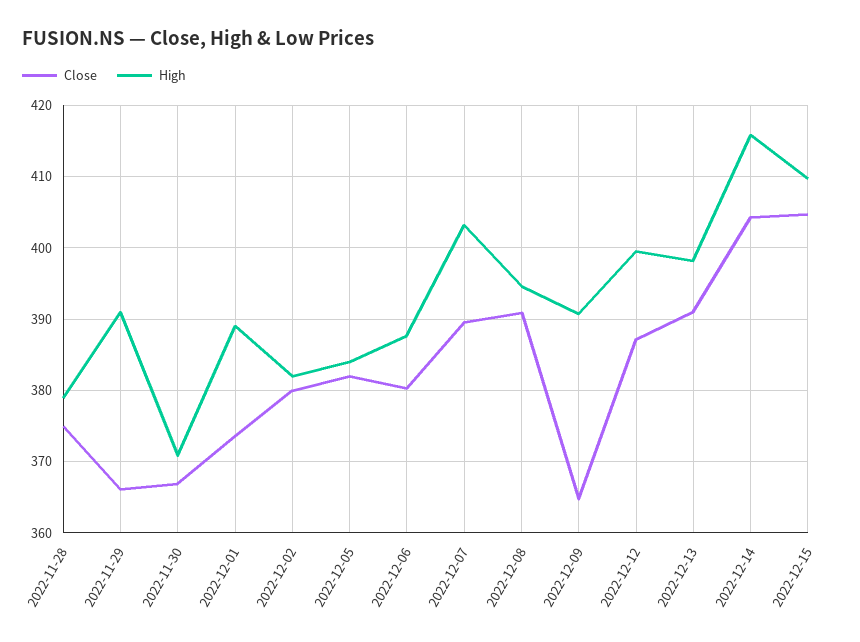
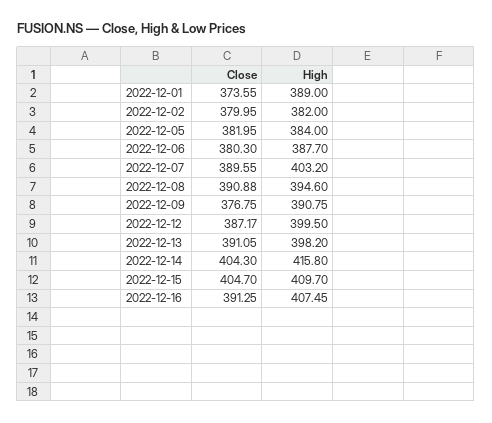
Close, 2022-11-28: 375 -> none
High, 2022-11-28: 379 -> none
Close, 2022-11-29: 366 -> none
High, 2022-11-29: 391 -> none
Close, 2022-11-30: 367 -> none
High, 2022-11-30: 371 -> none
Close, 2022-12-09: 365 -> 376.75
Close, 2022-12-16: none -> 391.25
High, 2022-12-16: none -> 407.45

